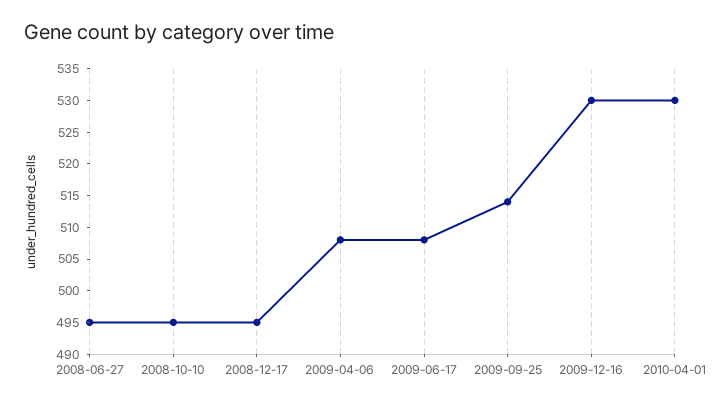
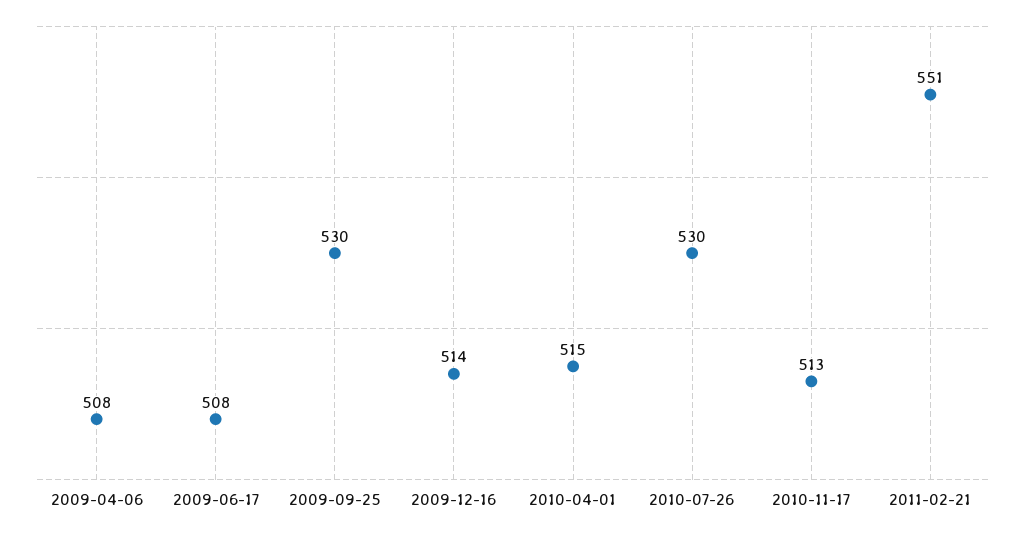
2008-06-27: 495 -> none
2008-10-10: 495 -> none
2008-12-17: 495 -> none
2009-09-25: 515 -> 530
2009-12-16: 530 -> 514
2010-04-01: 530 -> 515
2010-07-26: none -> 530
2010-11-17: none -> 513
2011-02-21: none -> 551

